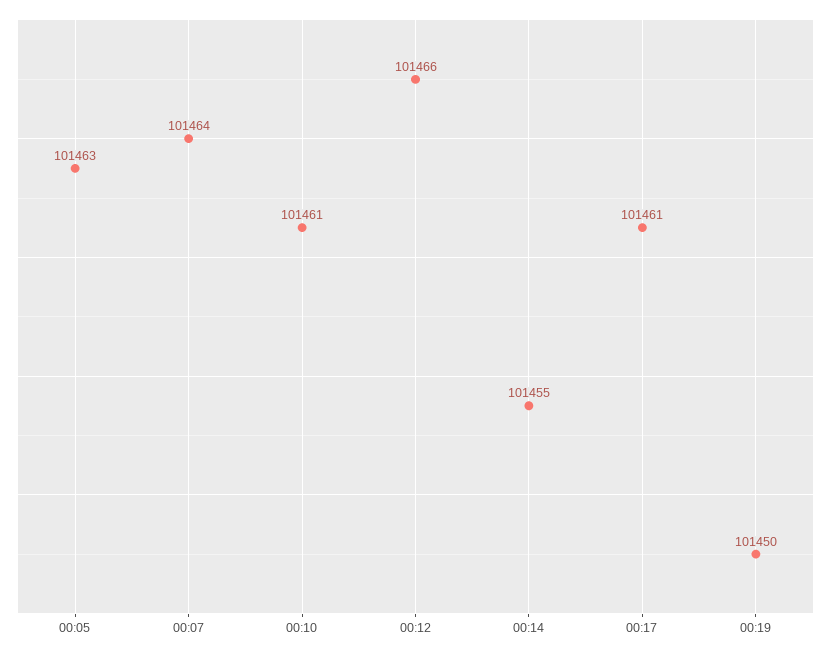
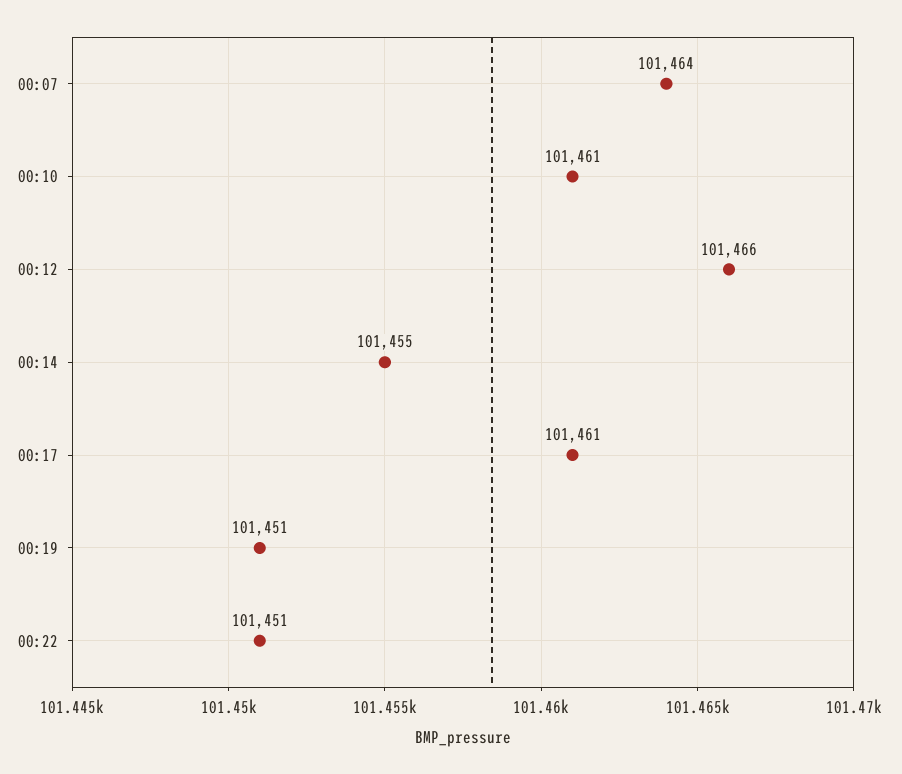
00:05: 101463 -> none
00:19: 101450 -> 101451
00:22: none -> 101451

